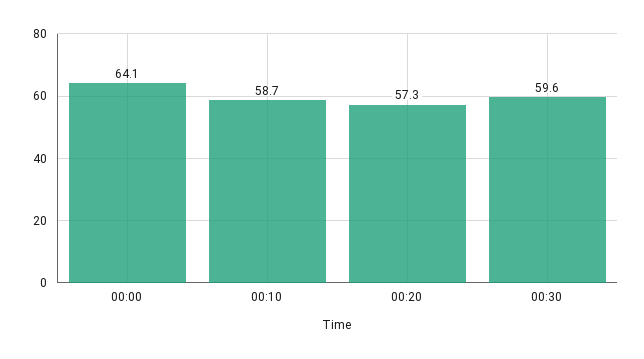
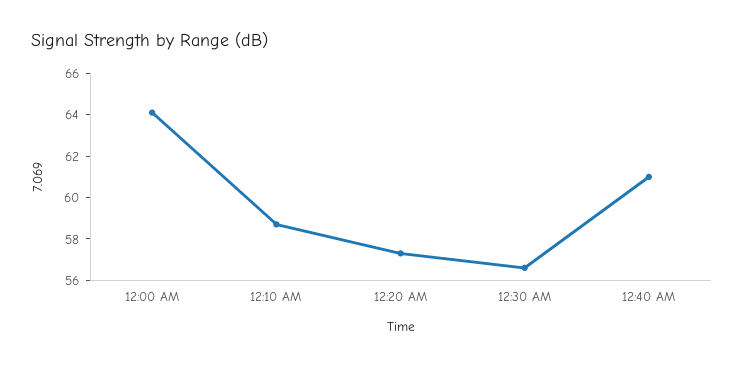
00:30: 59.6 -> 56.5
12:40 AM: none -> 61

